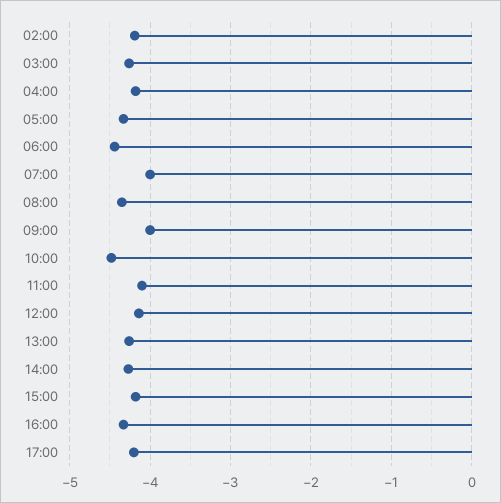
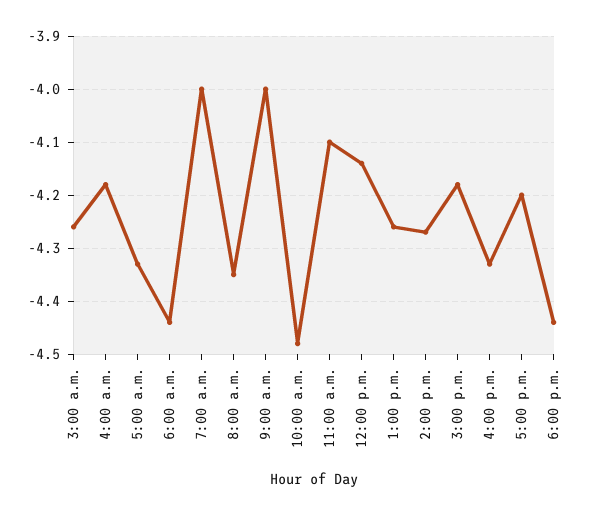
02:00: -4.2 -> none
6:00 p.m.: none -> -4.45

